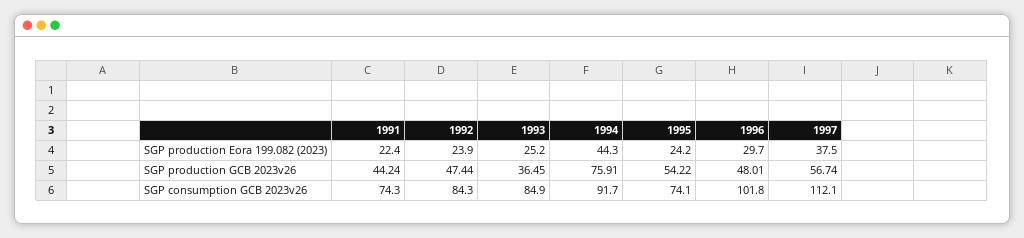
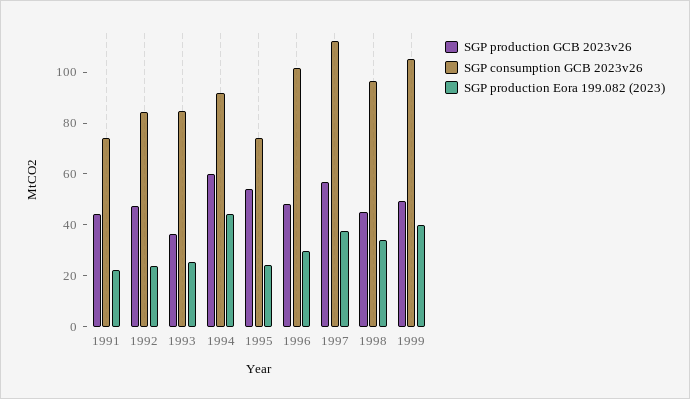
SGP production GCB 2023v26, 1994: 75.91 -> 60
SGP production GCB 2023v26, 1998: none -> 45
SGP consumption GCB 2023v26, 1998: none -> 95
SGP production Eora 199.082 (2023), 1998: none -> 35
SGP production GCB 2023v26, 1999: none -> 50
SGP consumption GCB 2023v26, 1999: none -> 105
SGP production Eora 199.082 (2023), 1999: none -> 40

